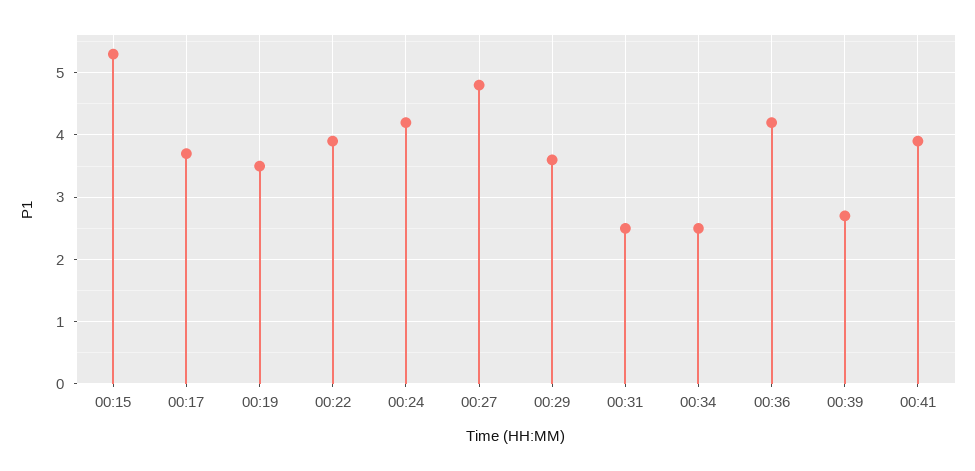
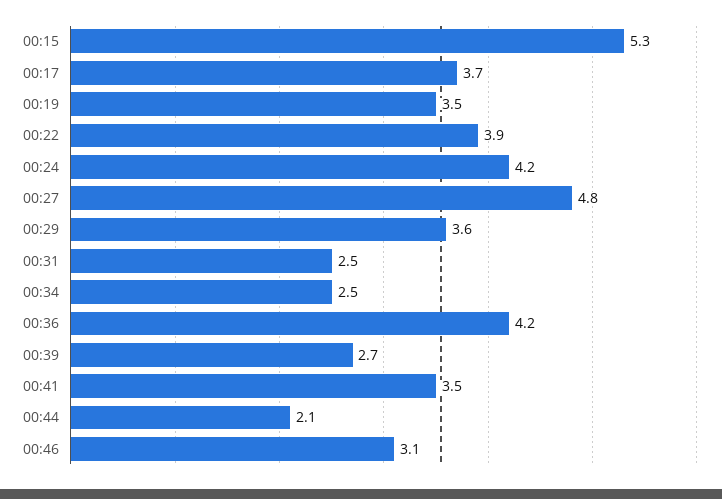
00:41: 3.9 -> 3.5
00:44: none -> 2.1
00:46: none -> 3.1

